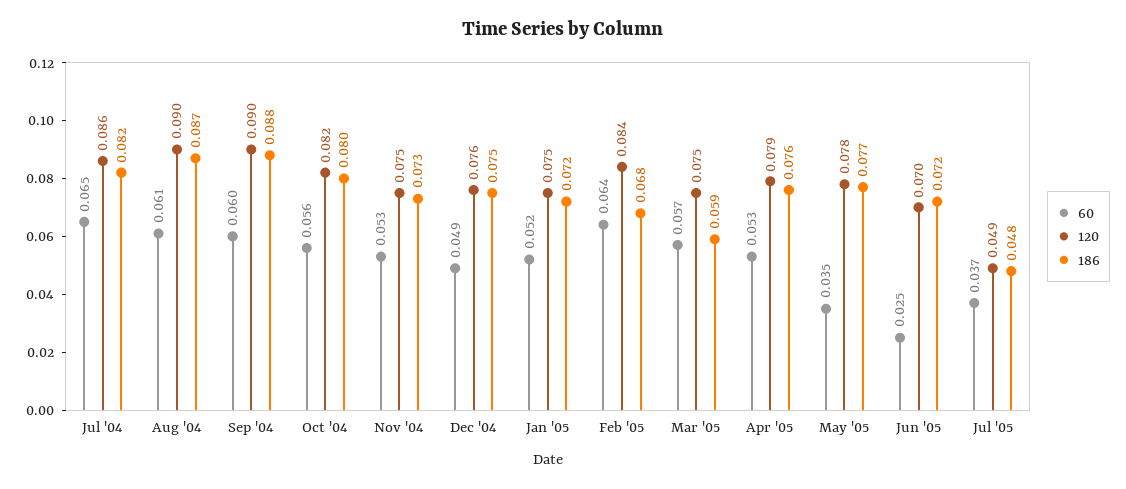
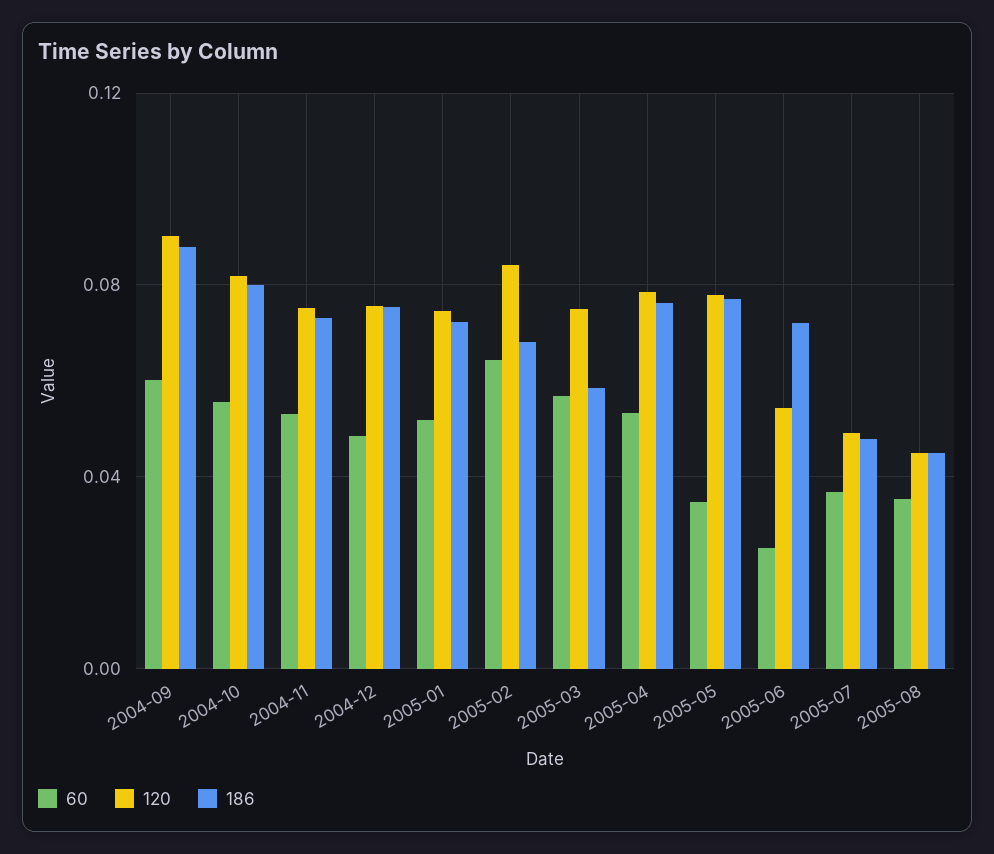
60, Jul '04: 0.065 -> none
120, Jul '04: 0.086 -> none
186, Jul '04: 0.082 -> none
60, Aug '04: 0.061 -> none
120, Aug '04: 0.09 -> none
186, Aug '04: 0.087 -> none
120, Jun '05: 0.07 -> 0.055
60, 2005-08: none -> 0.035
120, 2005-08: none -> 0.045
186, 2005-08: none -> 0.045

